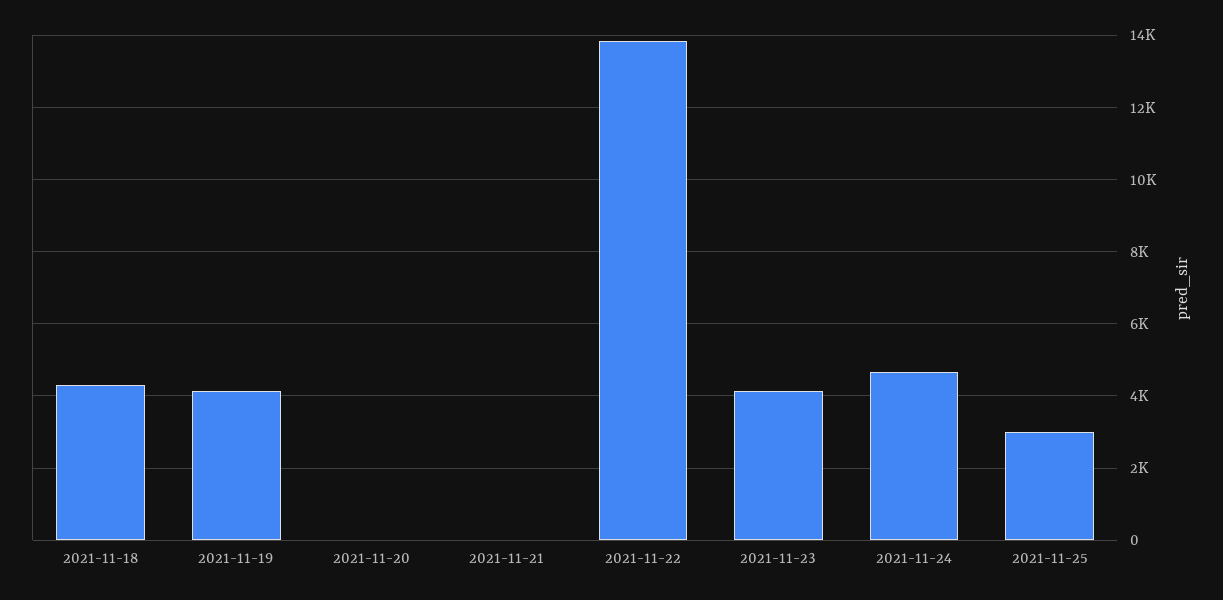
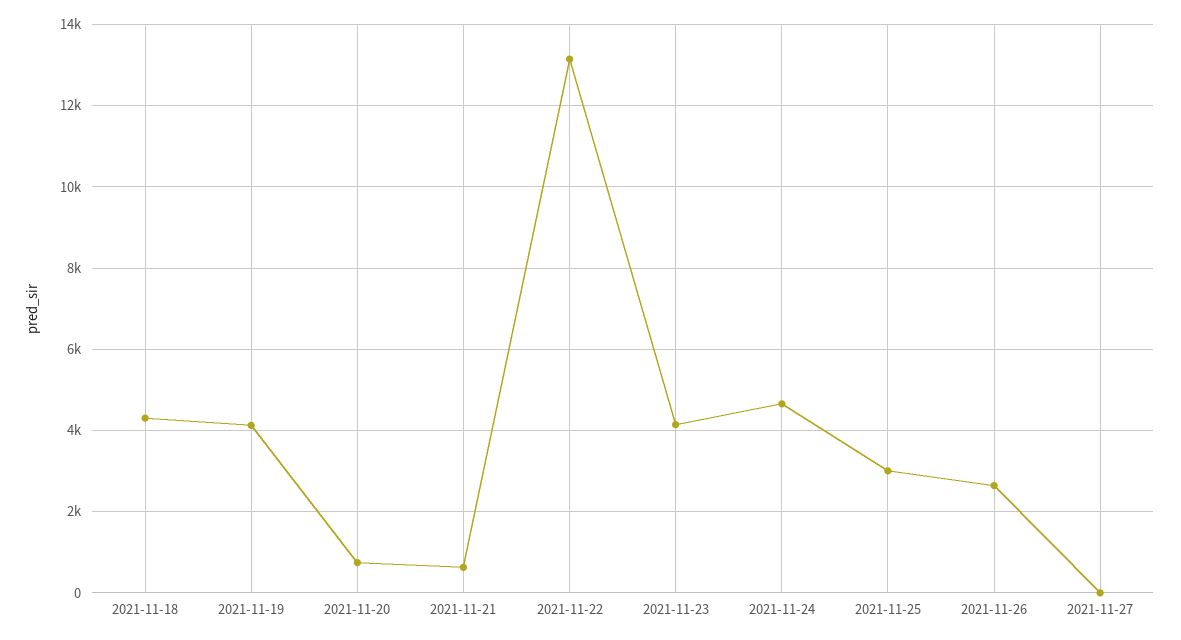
2021-11-20: 0 -> 800
2021-11-21: 0 -> 600
2021-11-22: 13800 -> 13200
2021-11-26: none -> 2600
2021-11-27: none -> 0

